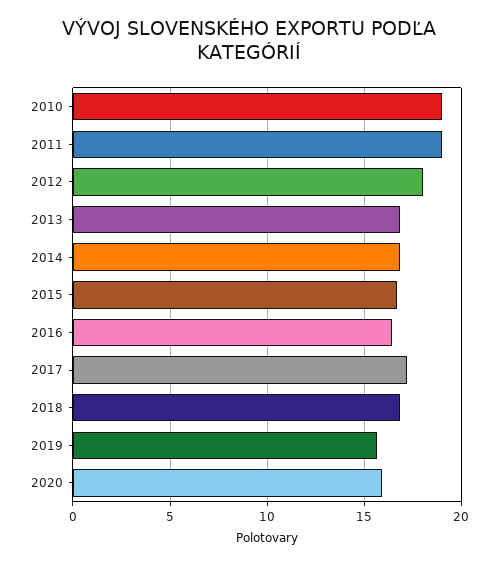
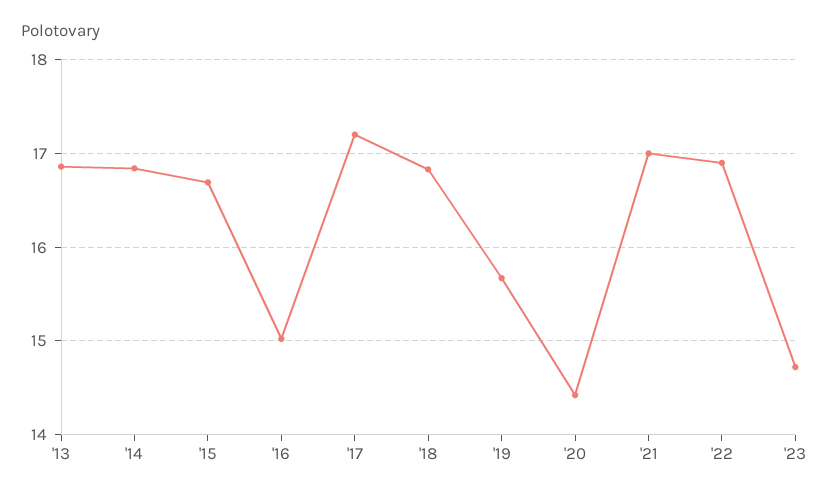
2010: 19 -> none
2011: 19 -> none
2012: 18 -> none
2016: 16.5 -> 15
2020: 16 -> 14.4
'21: none -> 17
'22: none -> 16.9
'23: none -> 14.7

